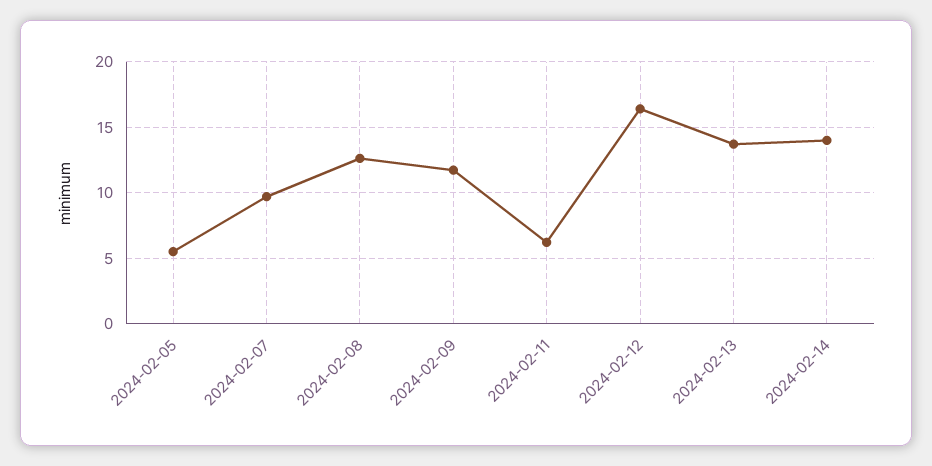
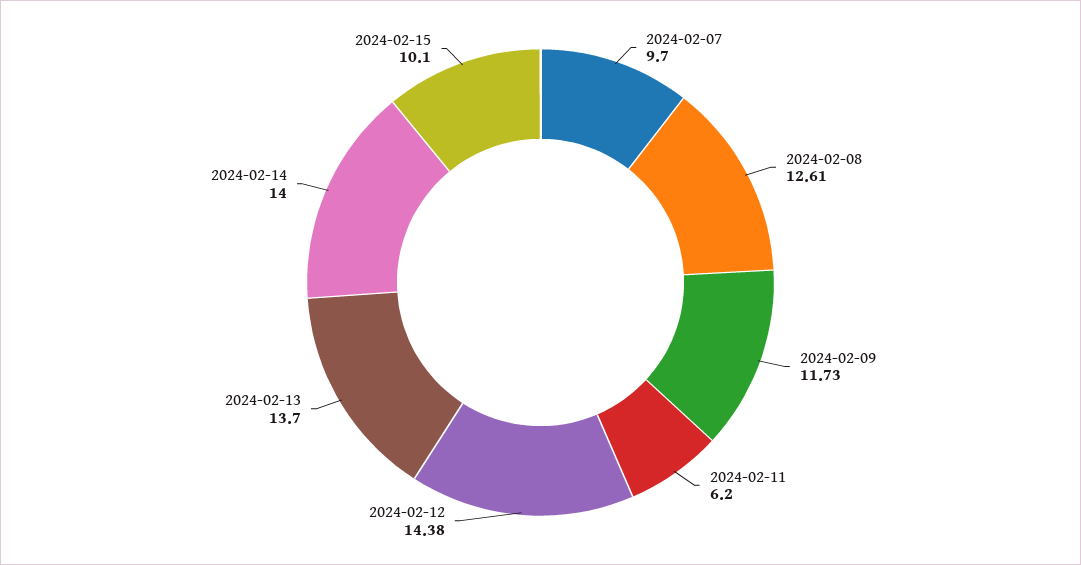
2024-02-05: 5.5 -> none
2024-02-12: 16.5 -> 14.38
2024-02-15: none -> 10.1

